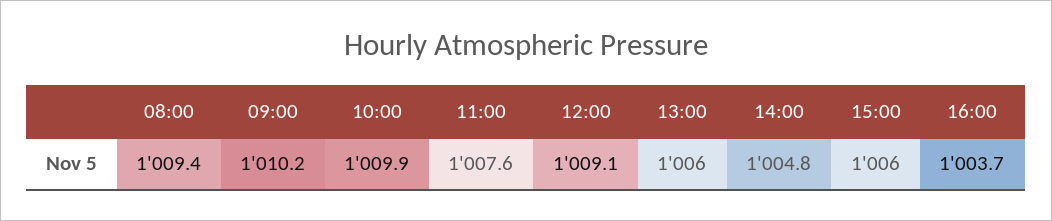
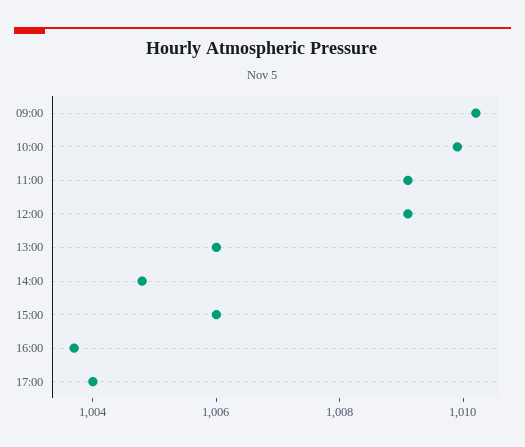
08:00: 1009.4 -> none
11:00: 1007.6 -> 1009
17:00: none -> 1004

